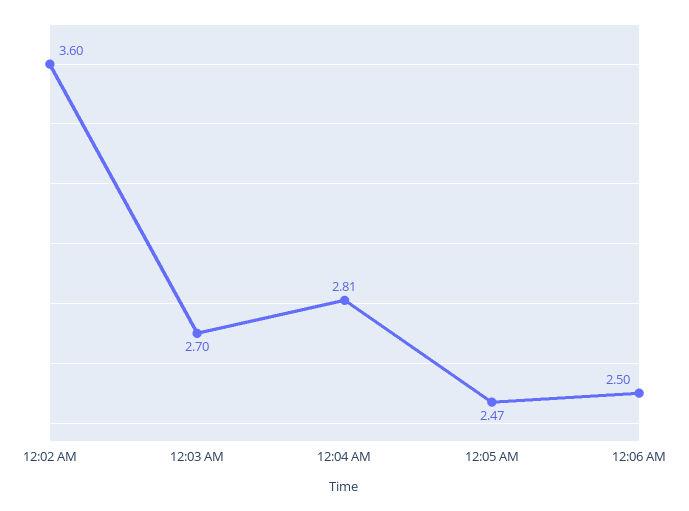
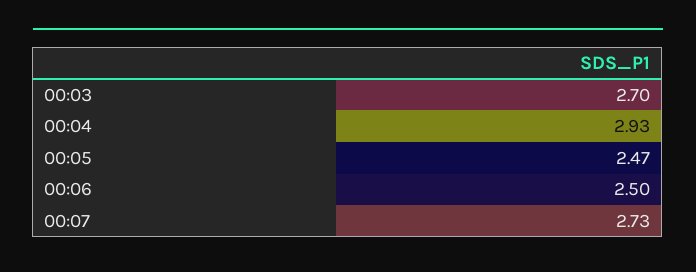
12:02 AM: 3.6 -> none
12:04 AM: 2.81 -> 2.93
00:07: none -> 2.73

